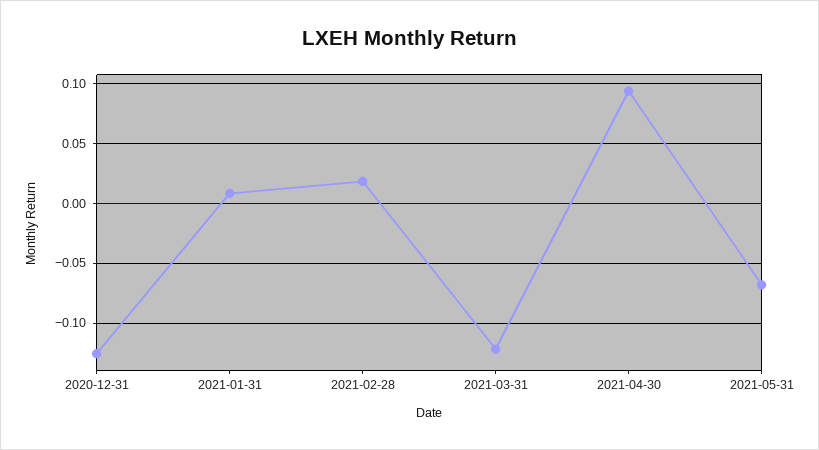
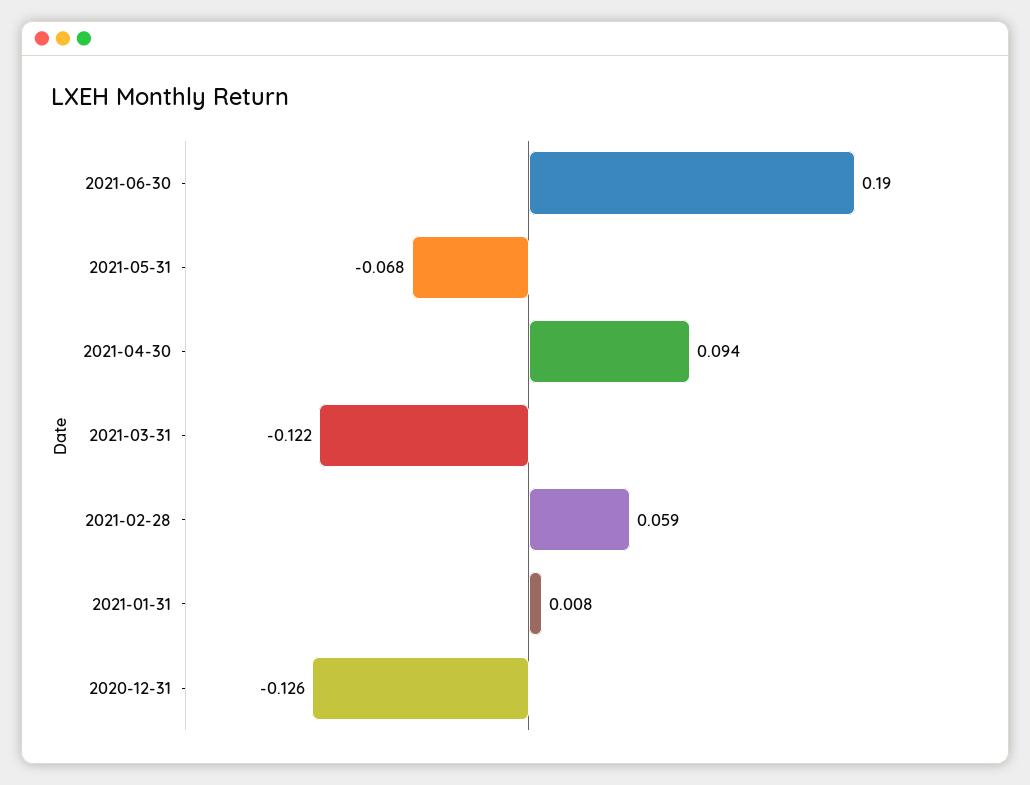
2021-02-28: 0.02 -> 0.059
2021-06-30: none -> 0.19

